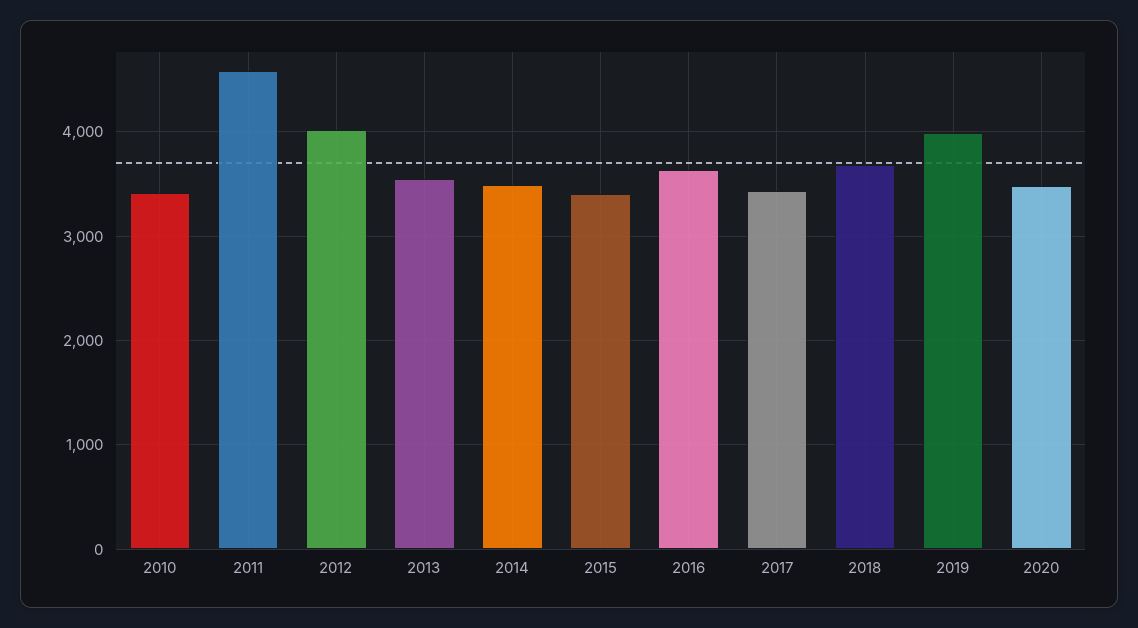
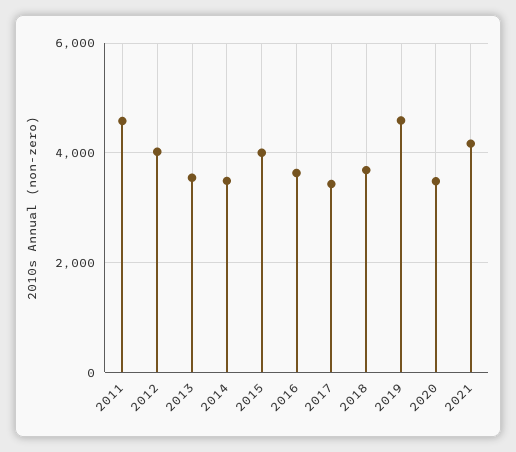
2010: 3400 -> none
2015: 3400 -> 4000
2019: 4000 -> 4600
2021: none -> 4200

